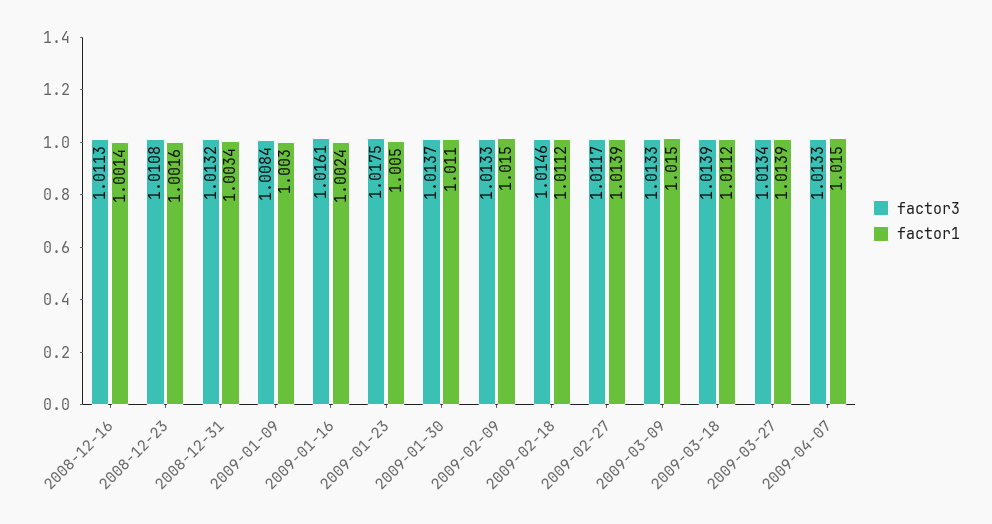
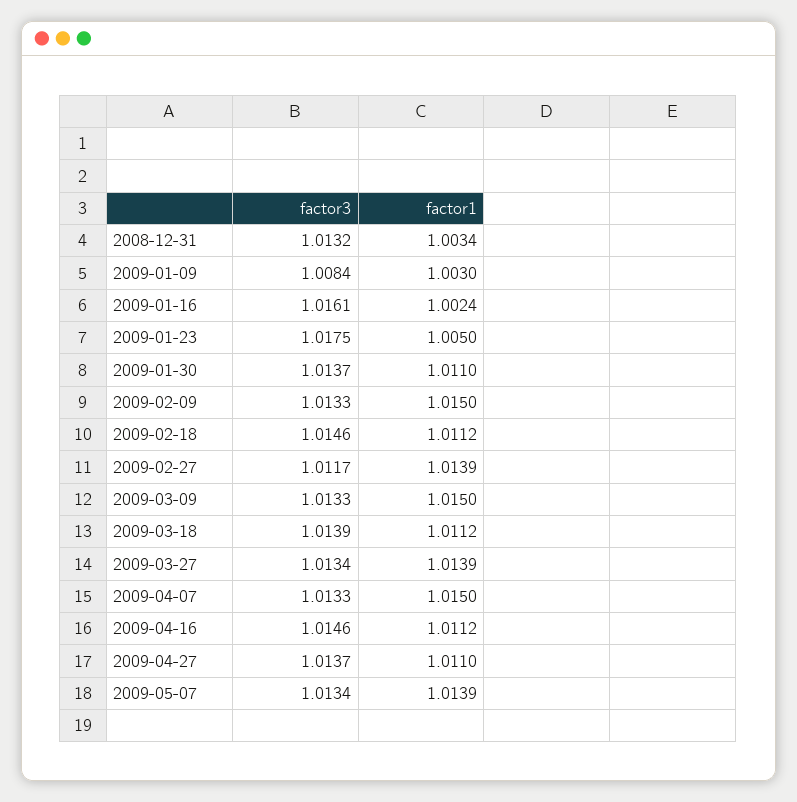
factor3, 2008-12-16: 1.0113 -> none
factor1, 2008-12-16: 1.0014 -> none
factor3, 2008-12-23: 1.0108 -> none
factor1, 2008-12-23: 1.0016 -> none
factor3, 2009-04-16: none -> 1.0146
factor1, 2009-04-16: none -> 1.0112
factor3, 2009-04-27: none -> 1.0137
factor1, 2009-04-27: none -> 1.011
factor3, 2009-05-07: none -> 1.0134
factor1, 2009-05-07: none -> 1.0139

